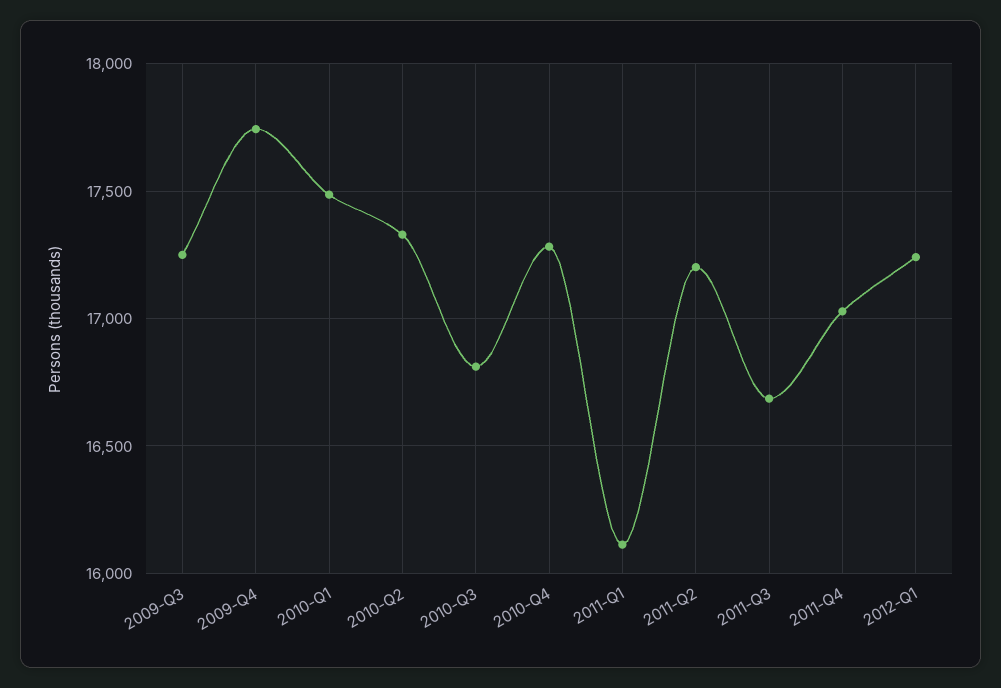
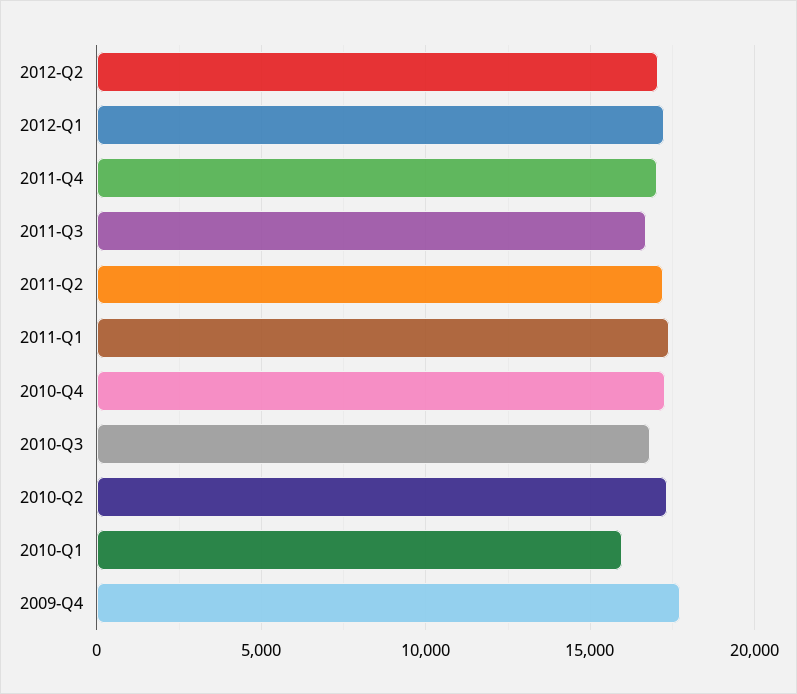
2009-Q3: 17250 -> none
2010-Q1: 17500 -> 16000
2011-Q1: 16100 -> 17500
2012-Q2: none -> 17000

